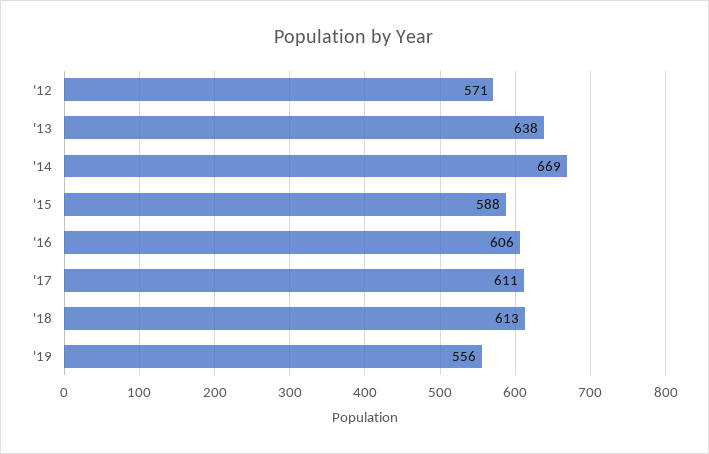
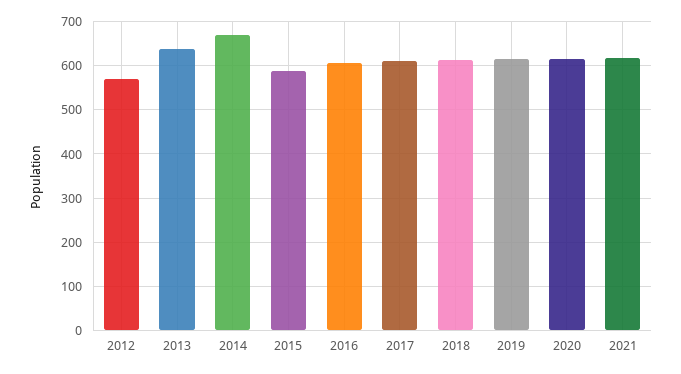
'19: 556 -> 620
2020: none -> 620
2021: none -> 620

